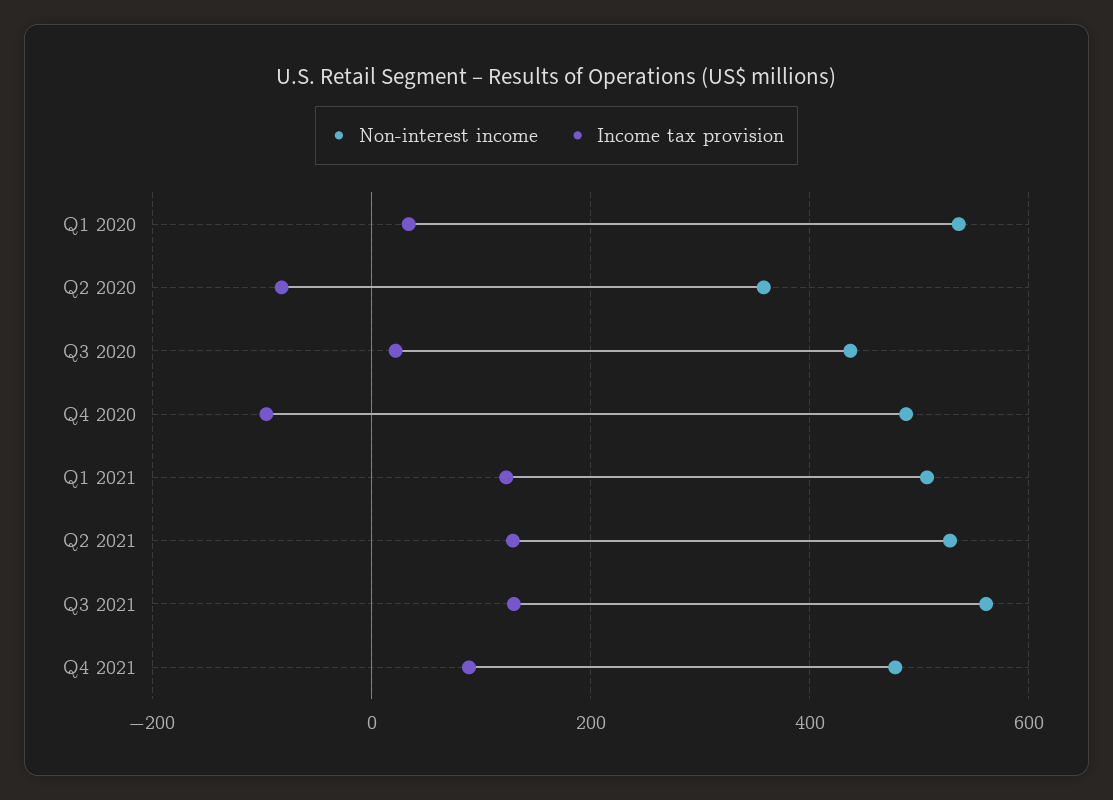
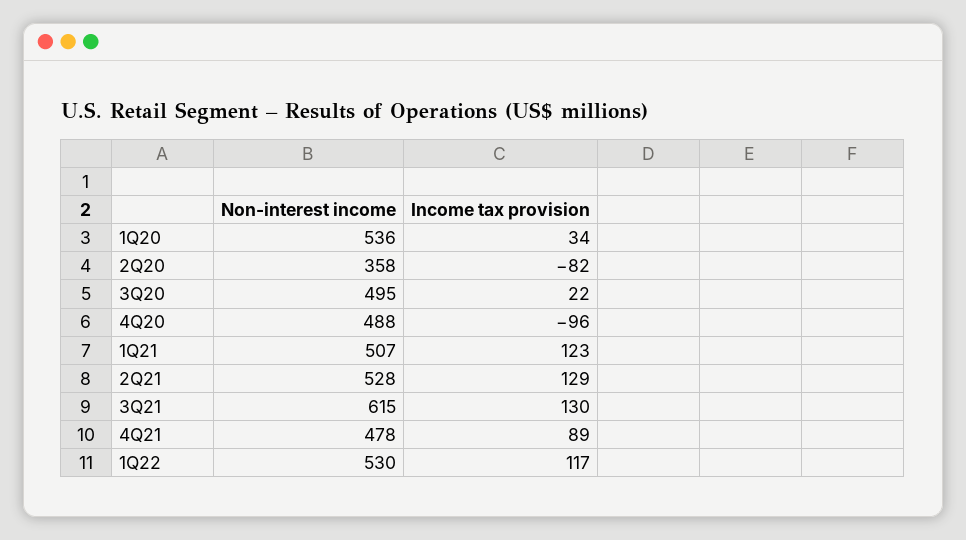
Non-interest income, Q3 2020: 440 -> 495
Non-interest income, Q3 2021: 560 -> 615
Non-interest income, 1Q22: none -> 530
Income tax provision, 1Q22: none -> 117

